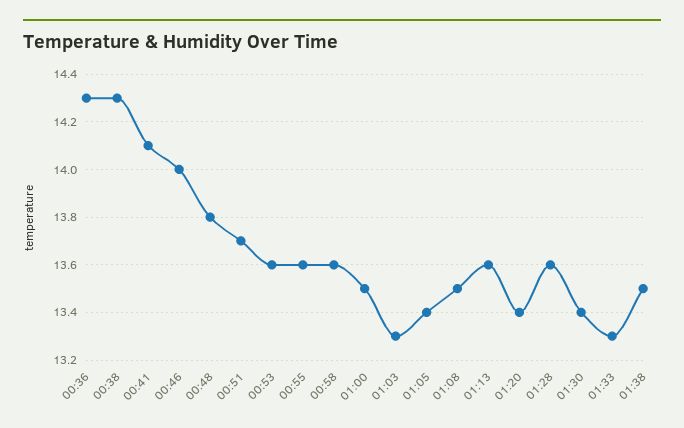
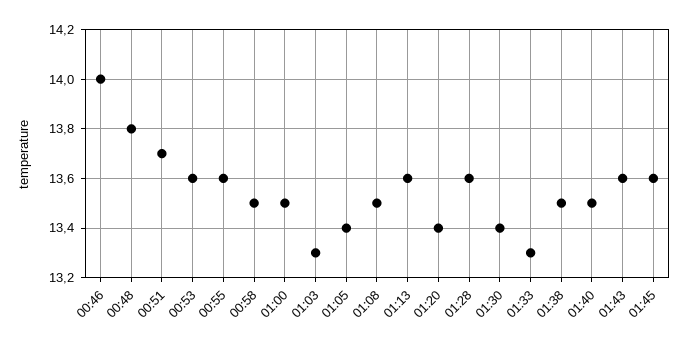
00:36: 14.3 -> none
00:38: 14.3 -> none
00:41: 14.1 -> none
00:58: 13.6 -> 13.5
01:40: none -> 13.5
01:43: none -> 13.6
01:45: none -> 13.6

